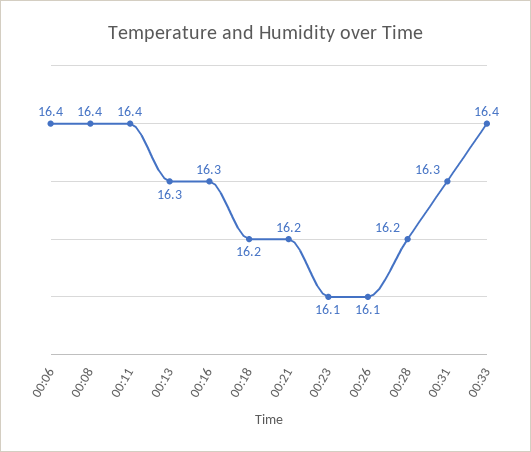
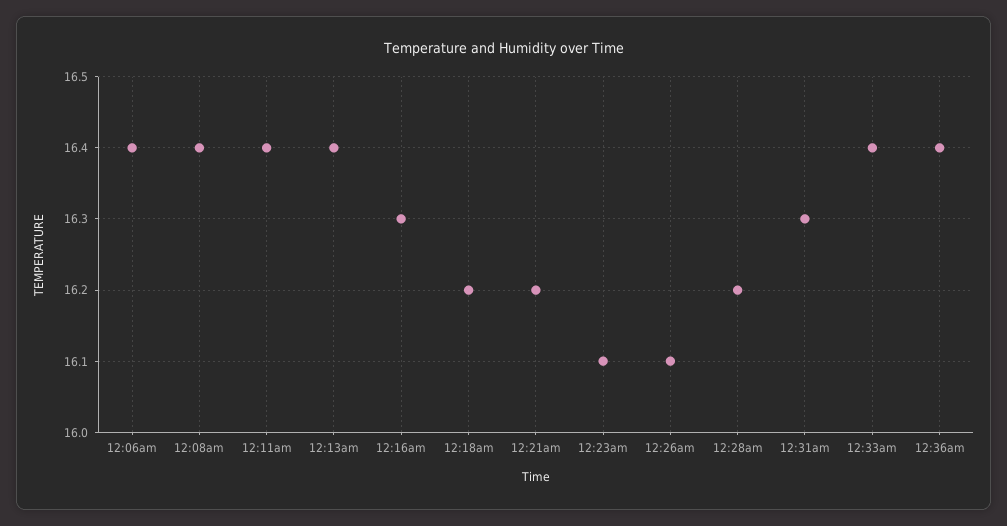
00:13: 16.3 -> 16.4
12:36am: none -> 16.4

